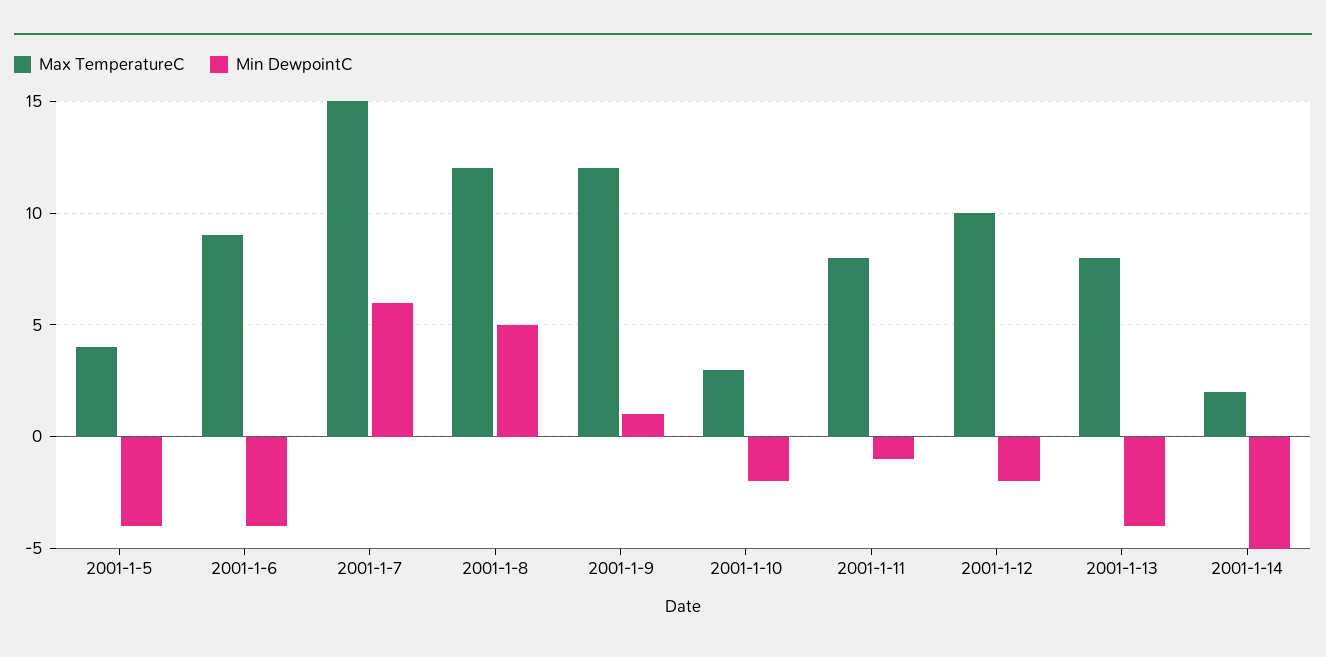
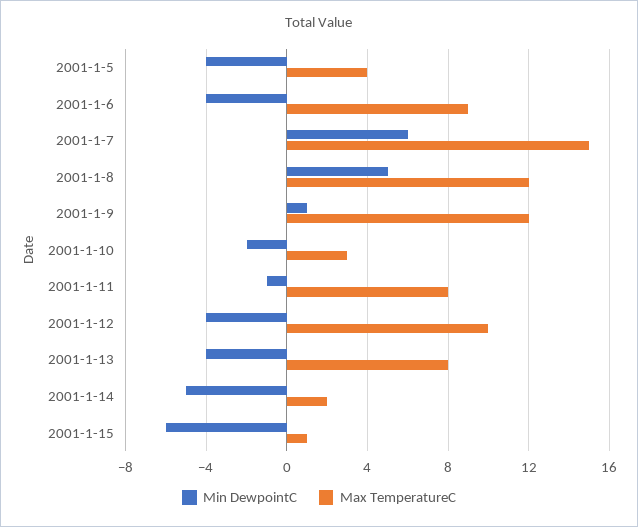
Min DewpointC, 2001-1-12: -2 -> -4
Min DewpointC, 2001-1-15: none -> -6
Max TemperatureC, 2001-1-15: none -> 1

